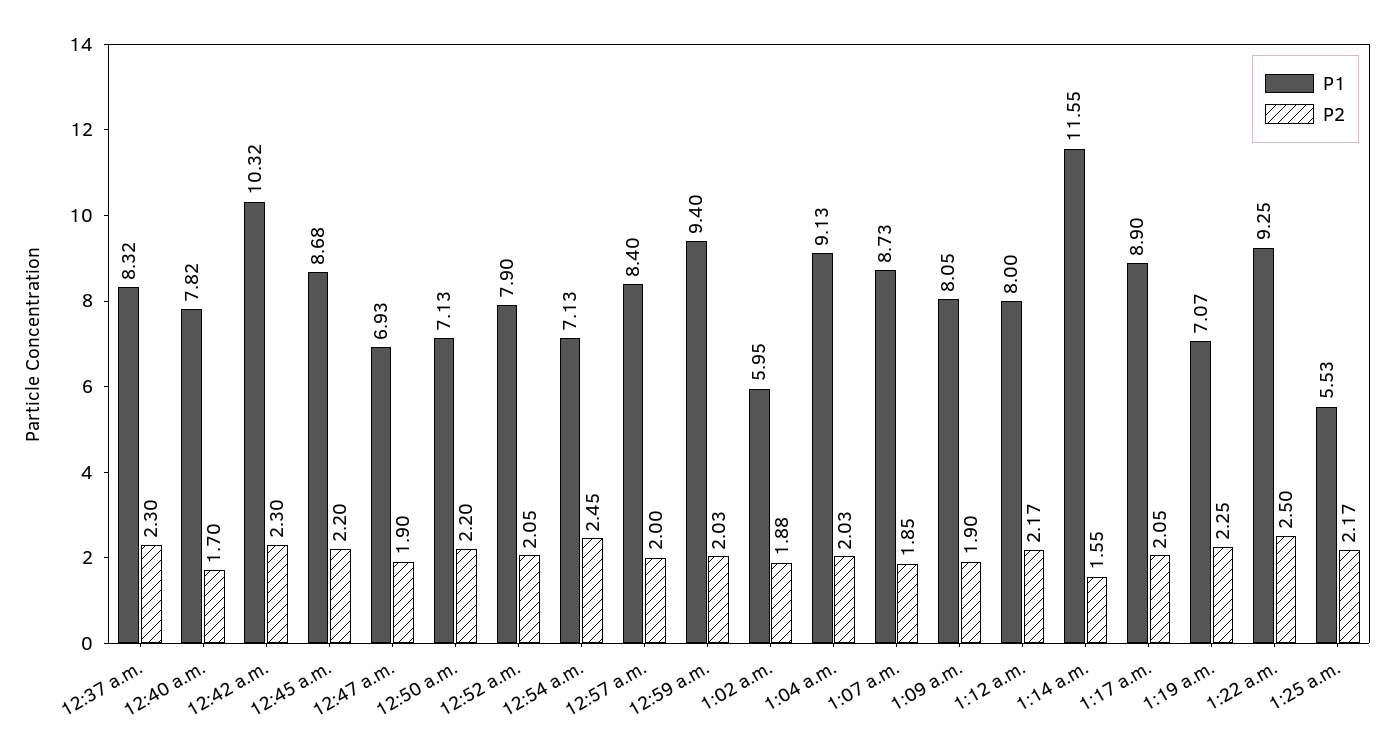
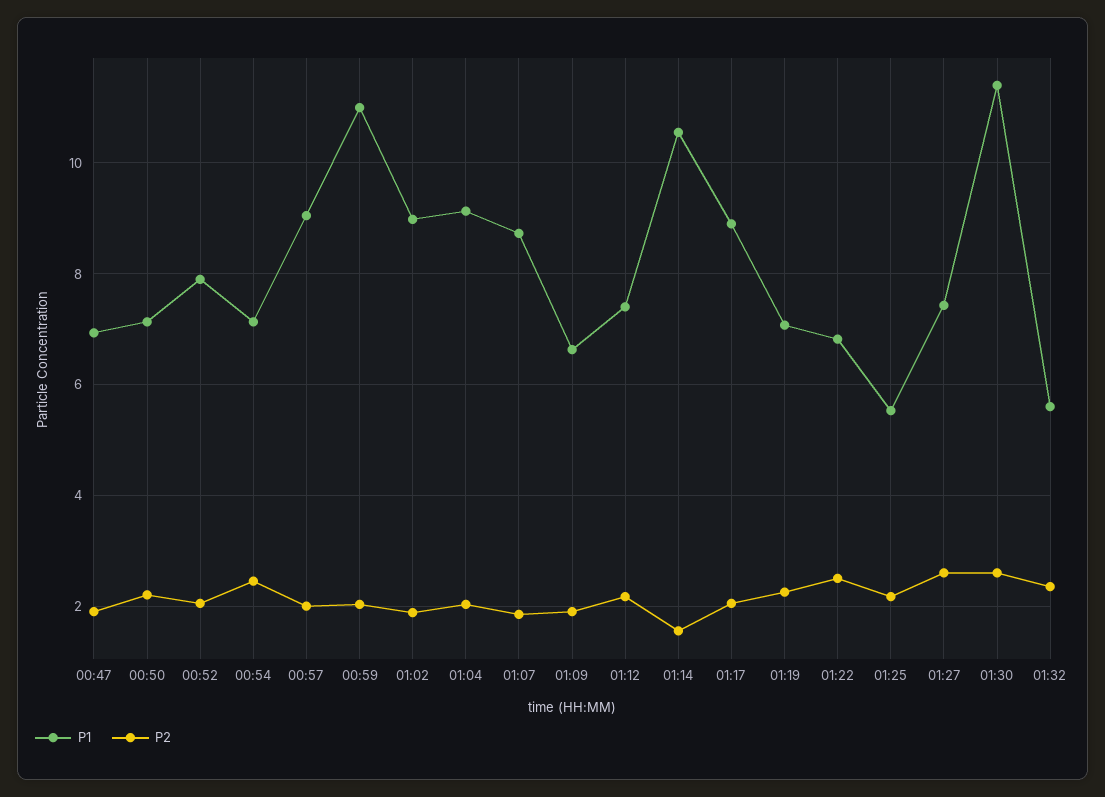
P1, 12:37 a.m.: 8.32 -> none
P2, 12:37 a.m.: 2.3 -> none
P1, 12:40 a.m.: 7.82 -> none
P2, 12:40 a.m.: 1.7 -> none
P1, 12:42 a.m.: 10.32 -> none
P2, 12:42 a.m.: 2.3 -> none
P1, 12:45 a.m.: 8.68 -> none
P2, 12:45 a.m.: 2.2 -> none
P1, 12:57 a.m.: 8.4 -> 9
P1, 12:59 a.m.: 9.4 -> 11
P1, 1:02 a.m.: 5.95 -> 9
P1, 1:09 a.m.: 8.05 -> 6.6
P1, 1:12 a.m.: 8 -> 7.4
P1, 1:14 a.m.: 11.55 -> 10.6
P1, 1:22 a.m.: 9.25 -> 6.8
P1, 01:27: none -> 7.4
P2, 01:27: none -> 2.6
P1, 01:30: none -> 11.4
P2, 01:30: none -> 2.6
P1, 01:32: none -> 5.6
P2, 01:32: none -> 2.4

